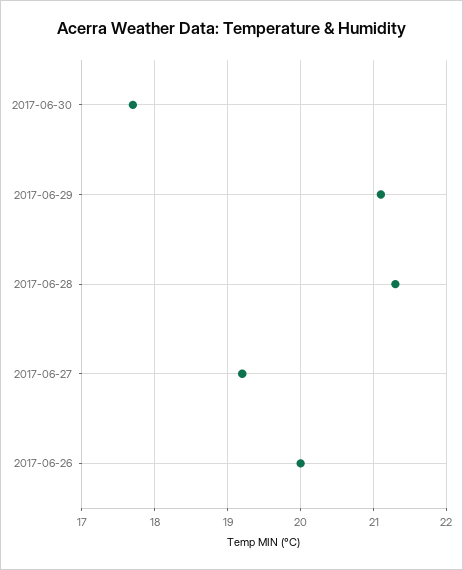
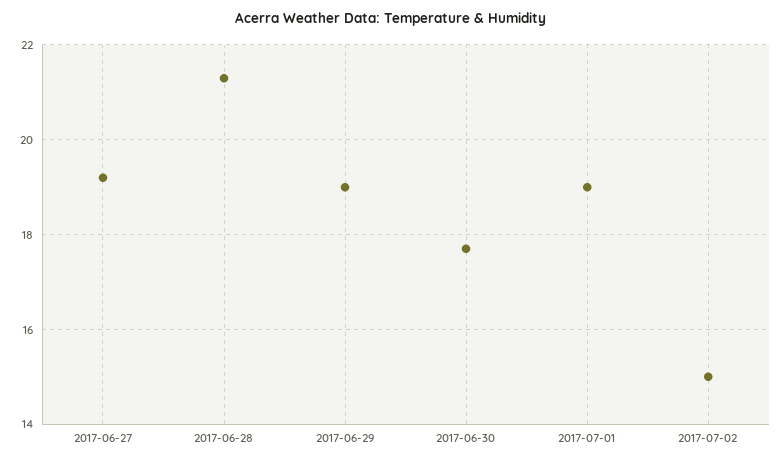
2017-06-29: 21.1 -> 19
2017-06-26: 20 -> none
2017-07-01: none -> 19
2017-07-02: none -> 15

